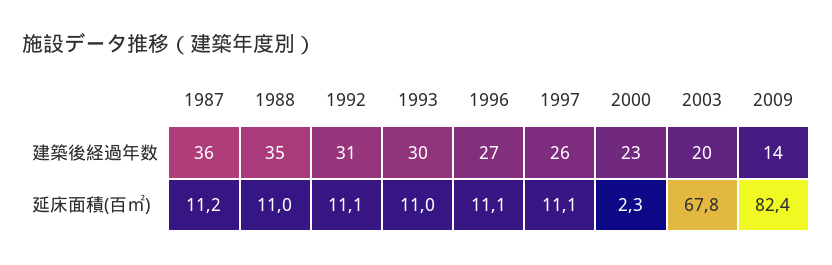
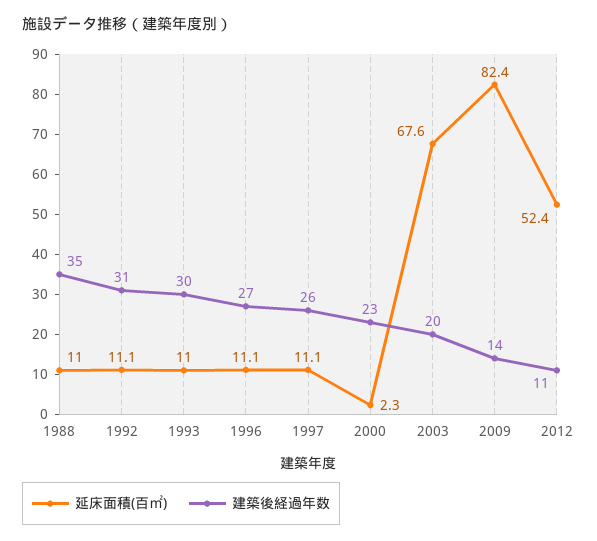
建築後経過年数, 1987: 36 -> none
延床面積(百㎡), 1987: 11.2 -> none
延床面積(百㎡), 2003: 67.8 -> 67.6
延床面積(百㎡), 2012: none -> 52.4
建築後経過年数, 2012: none -> 11

